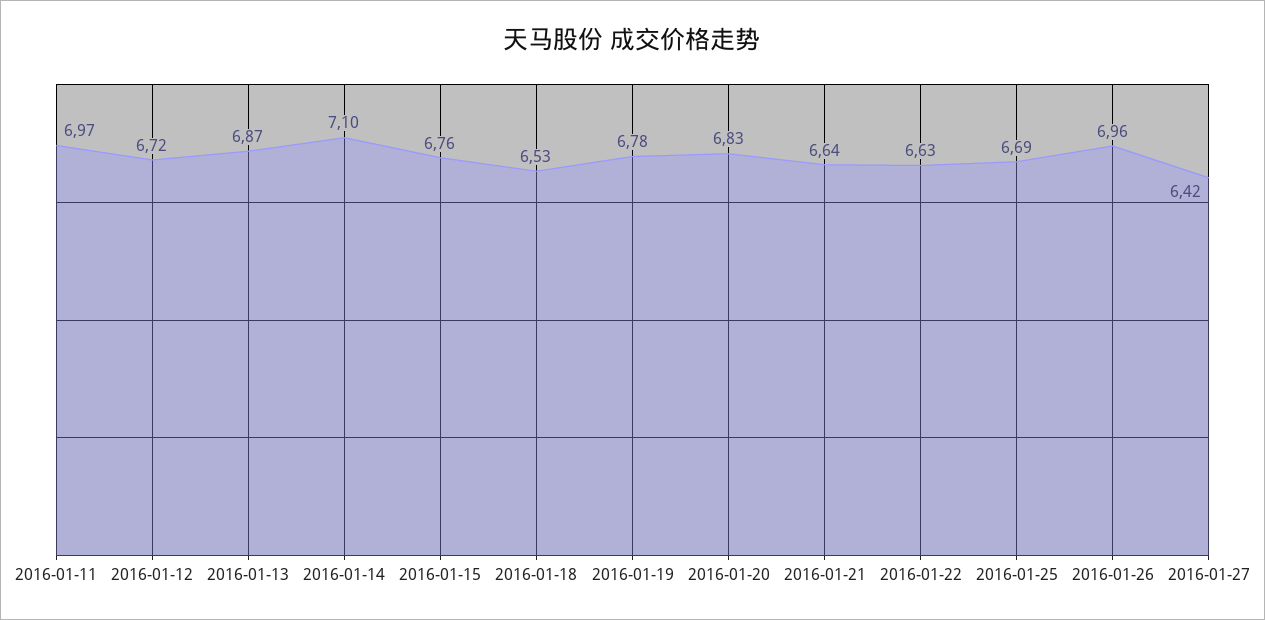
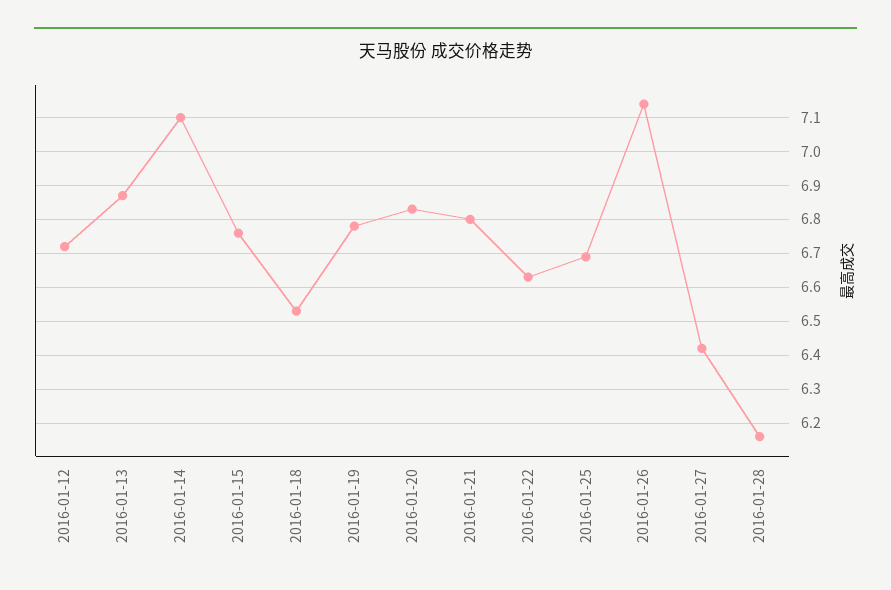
2016-01-11: 6.97 -> none
2016-01-21: 6.64 -> 6.8
2016-01-26: 6.96 -> 7.15
2016-01-28: none -> 6.15

